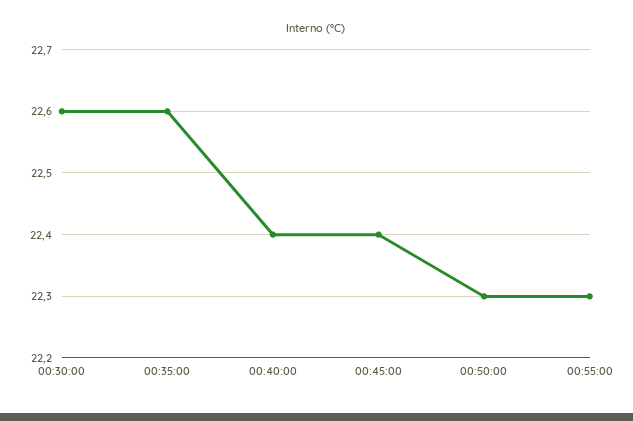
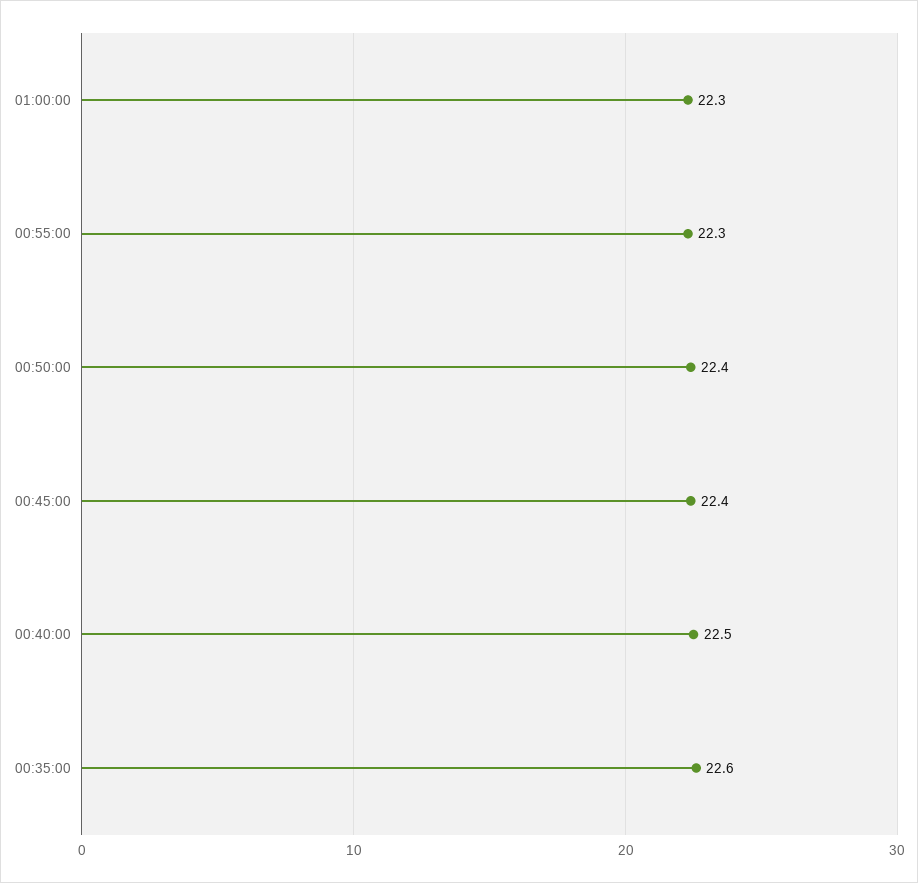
00:30:00: 22.6 -> none
00:40:00: 22.4 -> 22.5
00:50:00: 22.3 -> 22.4
01:00:00: none -> 22.3

